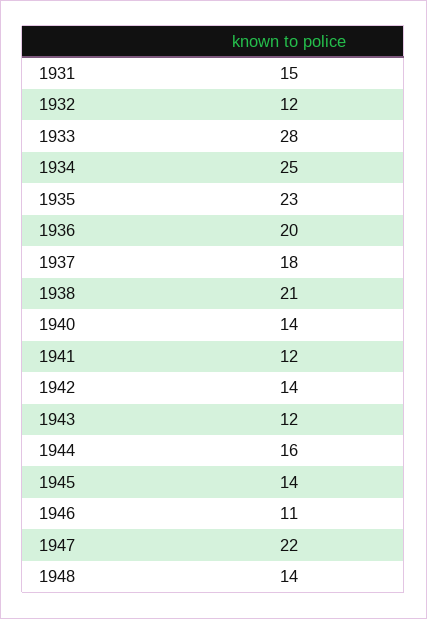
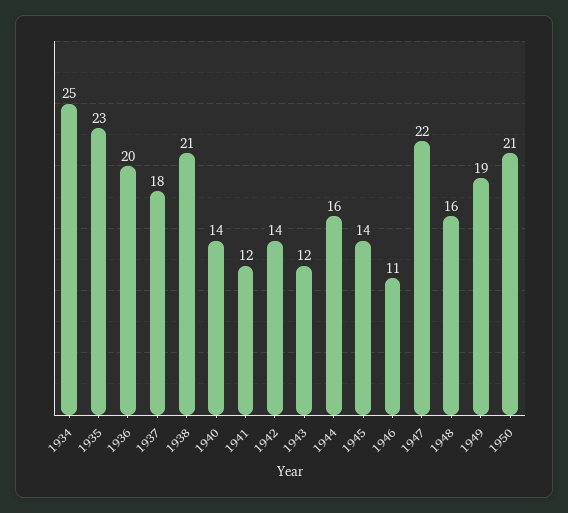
1931: 15 -> none
1932: 12 -> none
1933: 28 -> none
1948: 14 -> 16
1949: none -> 19
1950: none -> 21

